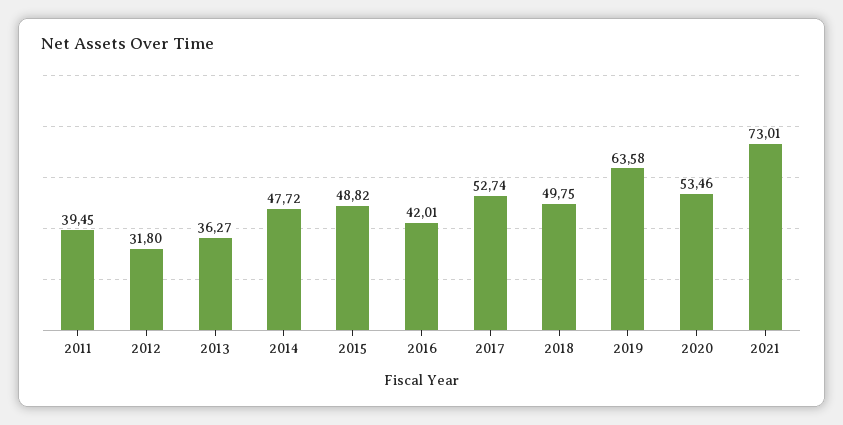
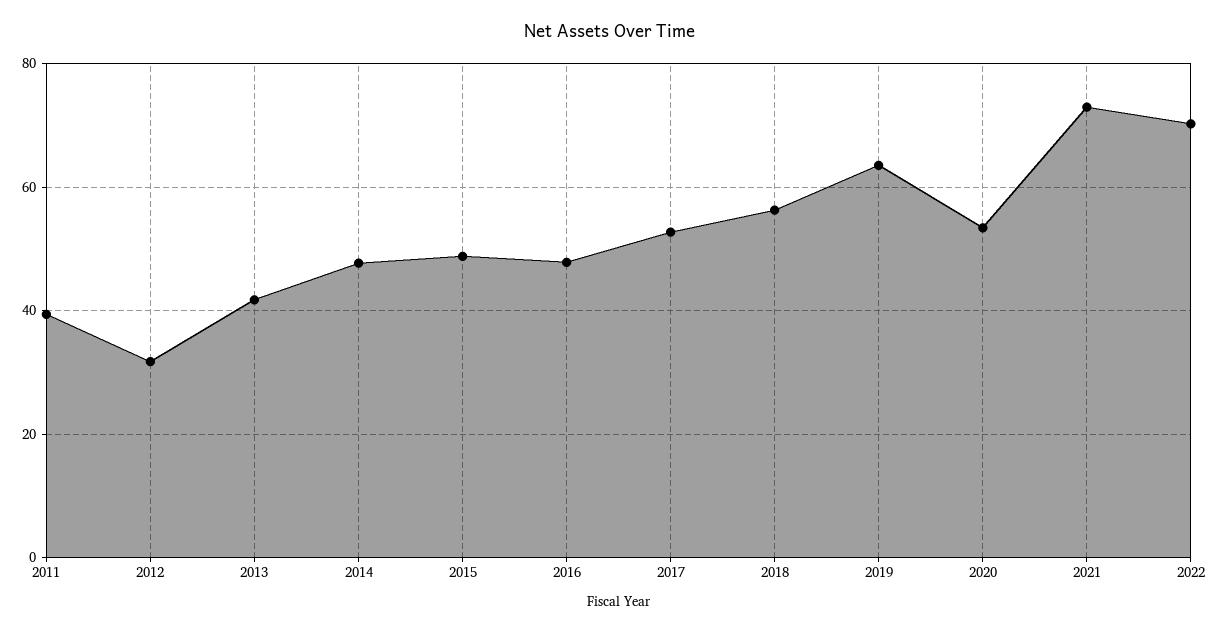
2013: 36.27 -> 42
2016: 42.01 -> 48
2018: 49.75 -> 56
2022: none -> 70

